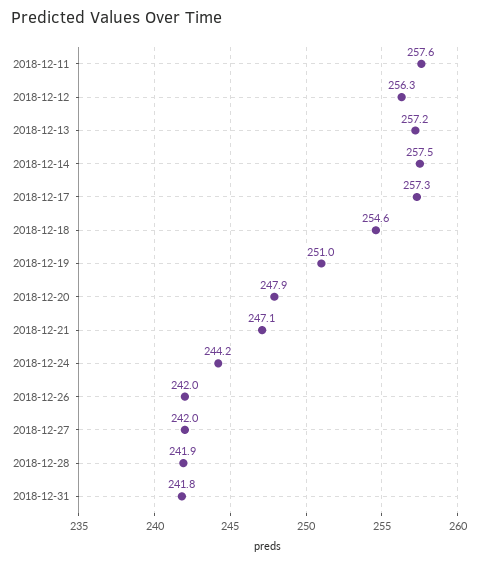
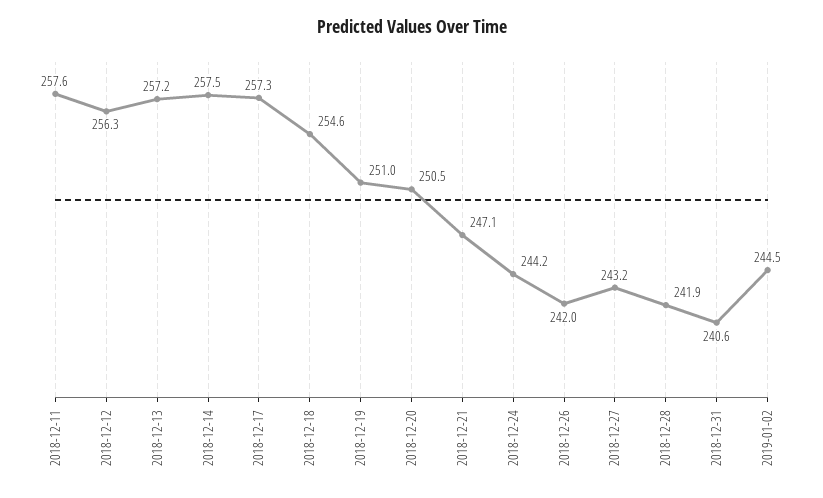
2018-12-20: 247.9 -> 250.5
2018-12-27: 242 -> 243.2
2018-12-31: 241.8 -> 240.6
2019-01-02: none -> 244.5

